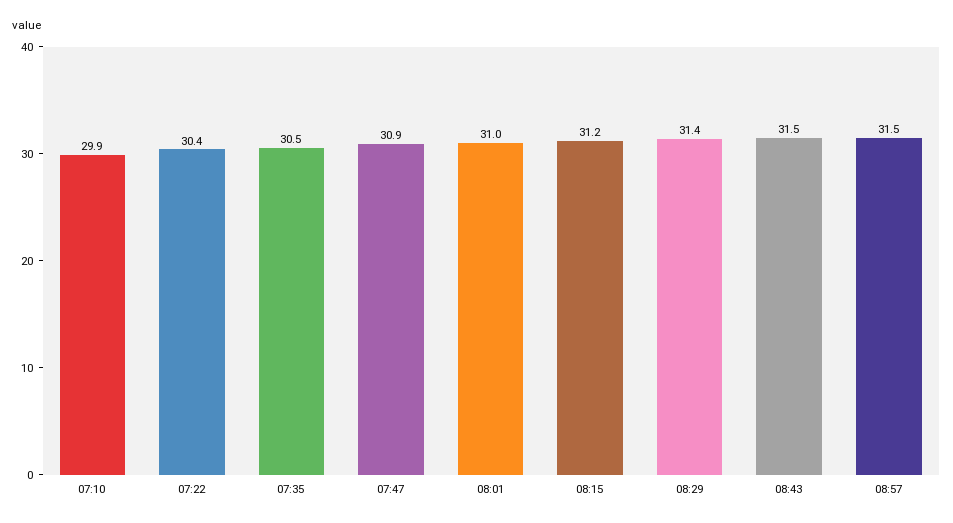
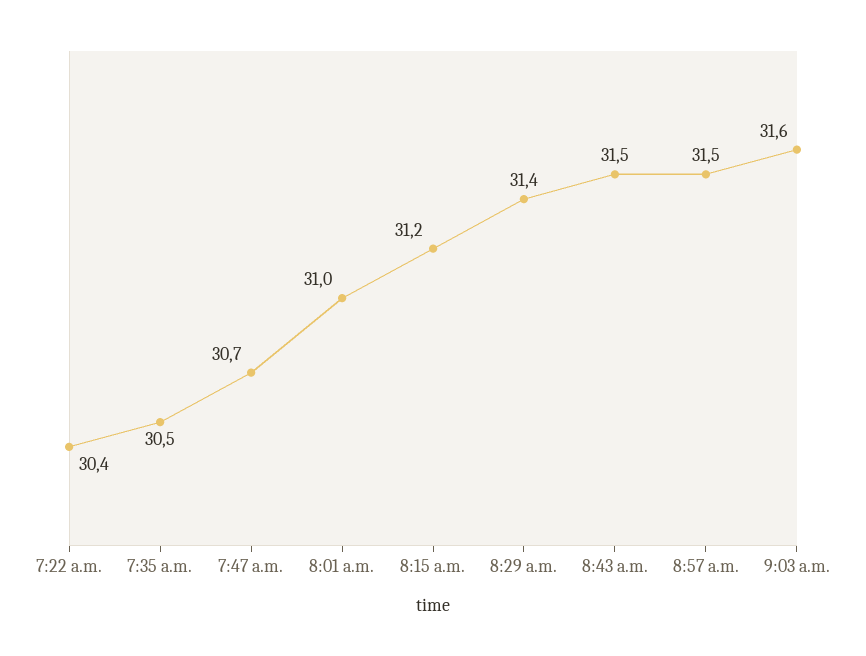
07:10: 29.9 -> none
07:47: 30.9 -> 30.7
9:03 a.m.: none -> 31.6

